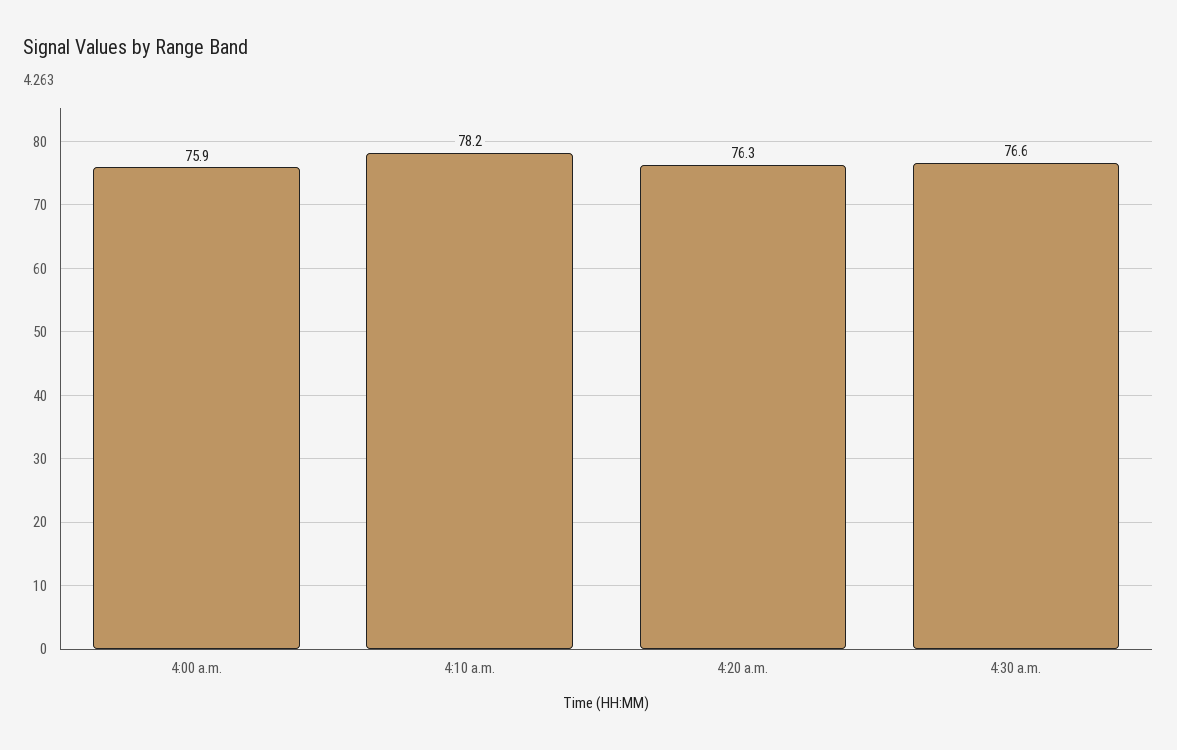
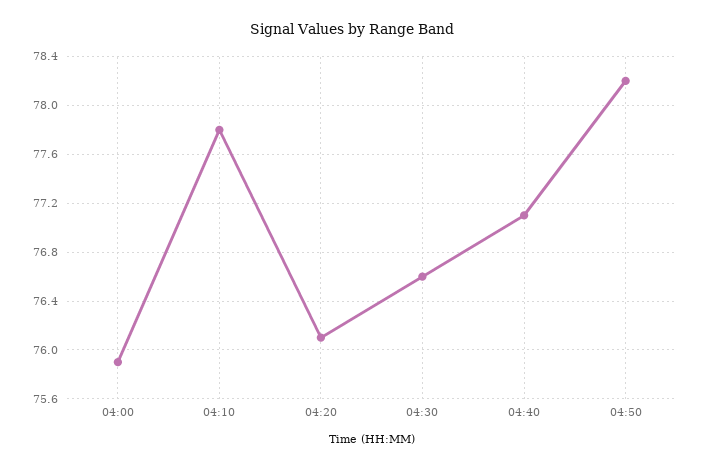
4:10 a.m.: 78.2 -> 77.8
4:20 a.m.: 76.3 -> 76.1
04:40: none -> 77.1
04:50: none -> 78.2

